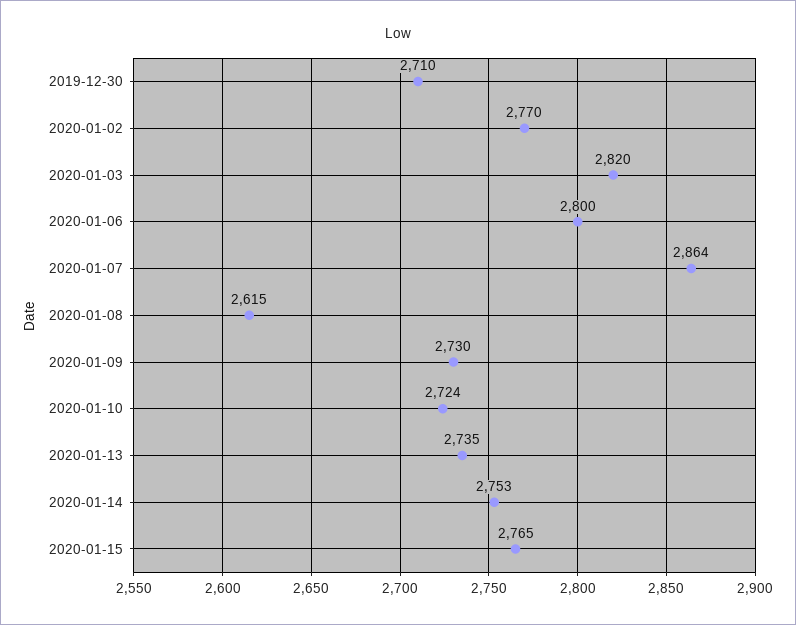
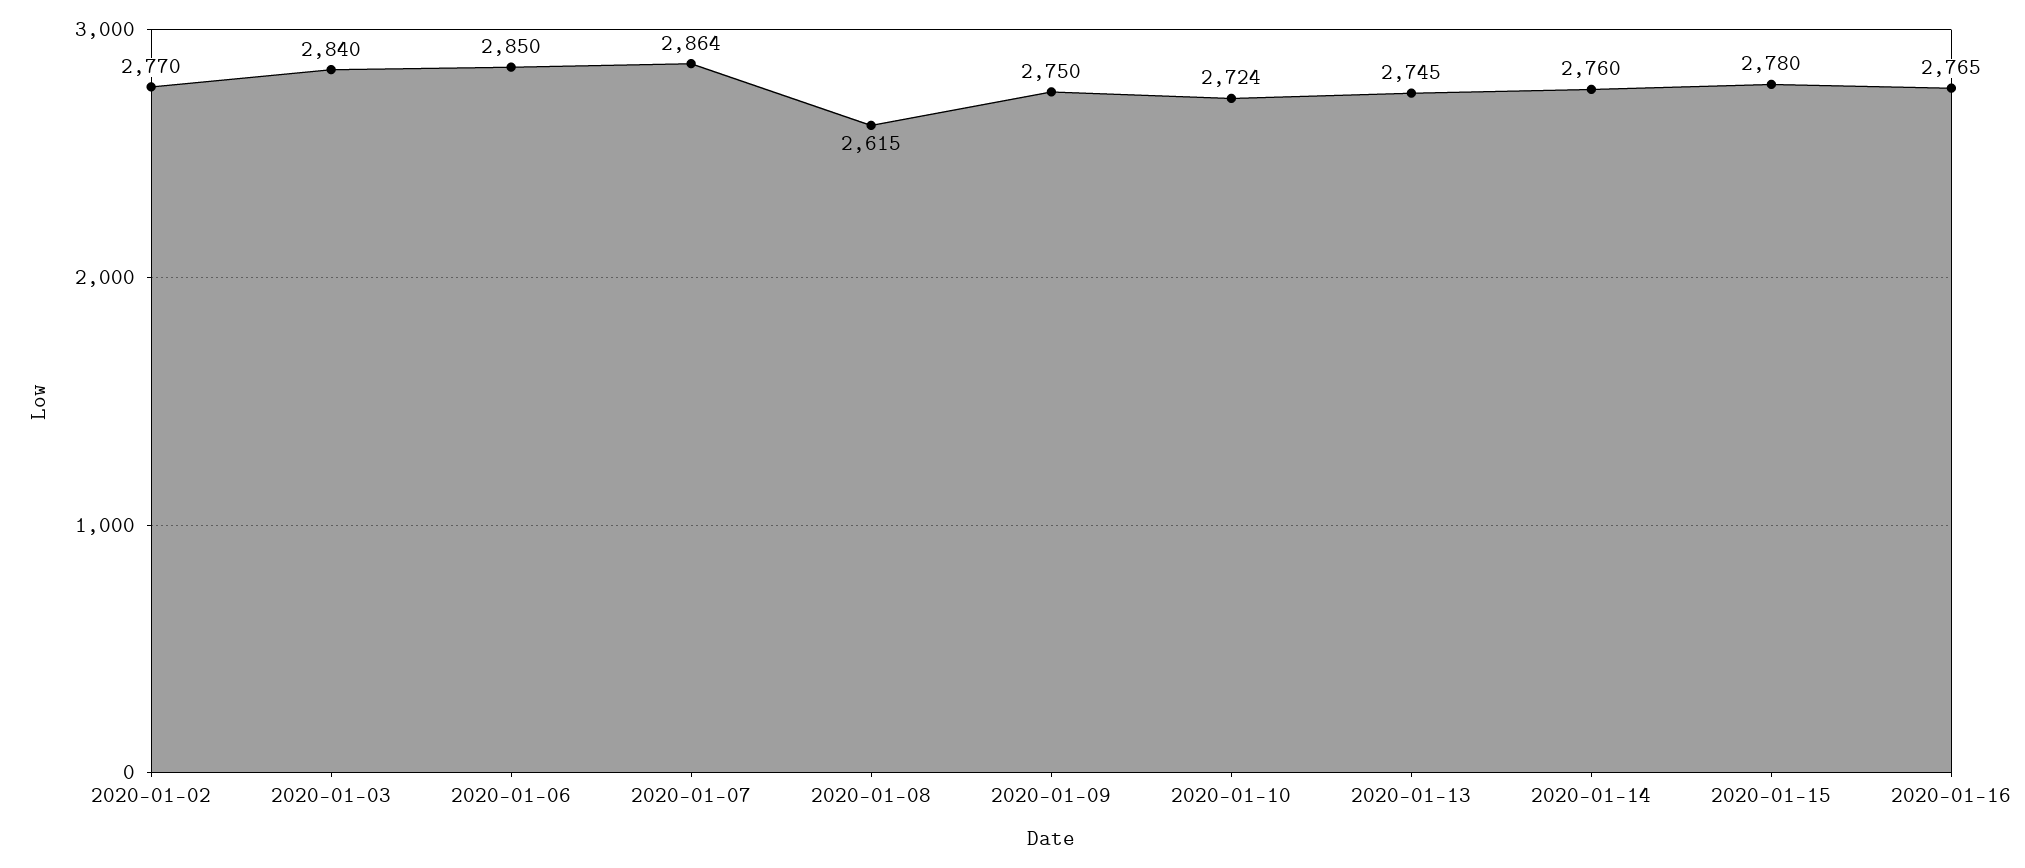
2019-12-30: 2710 -> none
2020-01-03: 2820 -> 2840
2020-01-06: 2800 -> 2850
2020-01-09: 2730 -> 2750
2020-01-13: 2735 -> 2745
2020-01-14: 2753 -> 2760
2020-01-15: 2765 -> 2780
2020-01-16: none -> 2765

